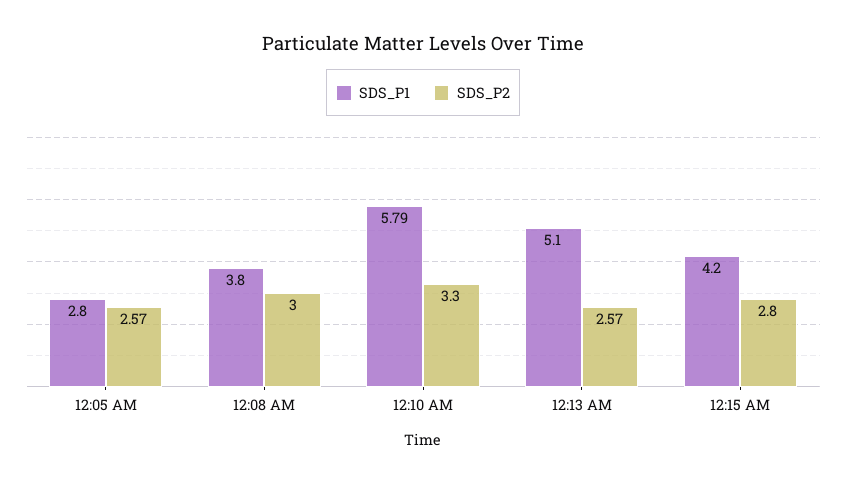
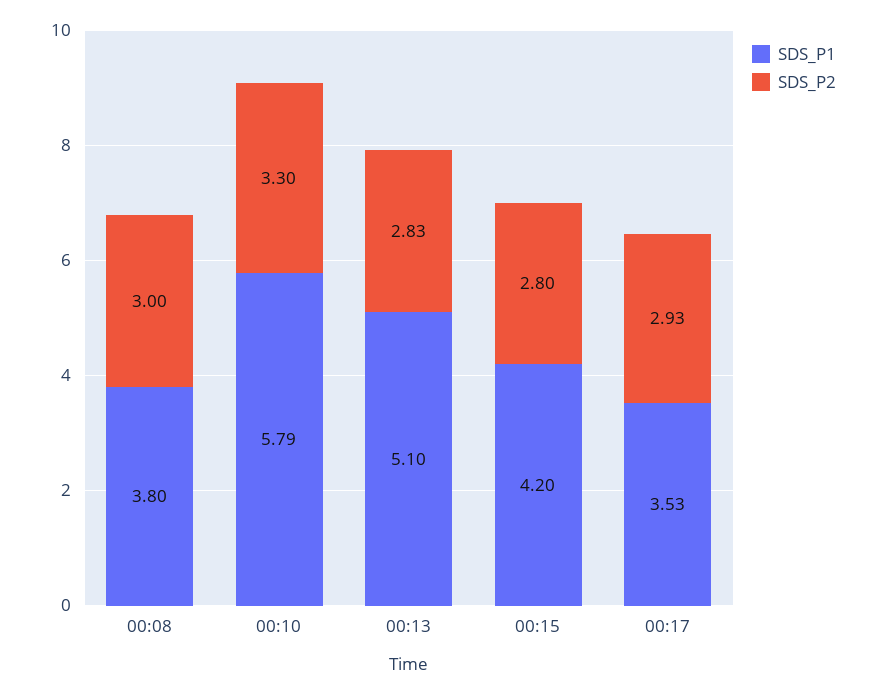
SDS_P1, 12:05 AM: 2.8 -> none
SDS_P2, 12:05 AM: 2.57 -> none
SDS_P2, 12:13 AM: 2.57 -> 2.83
SDS_P1, 00:17: none -> 3.53
SDS_P2, 00:17: none -> 2.93

